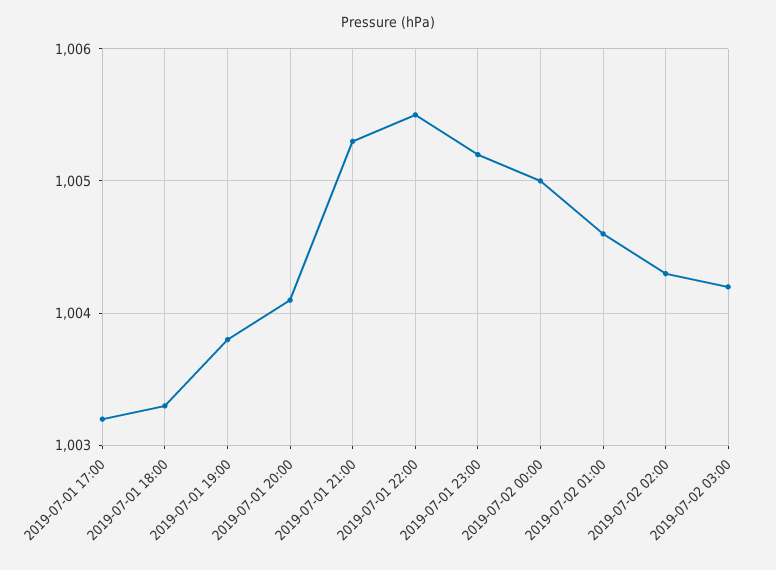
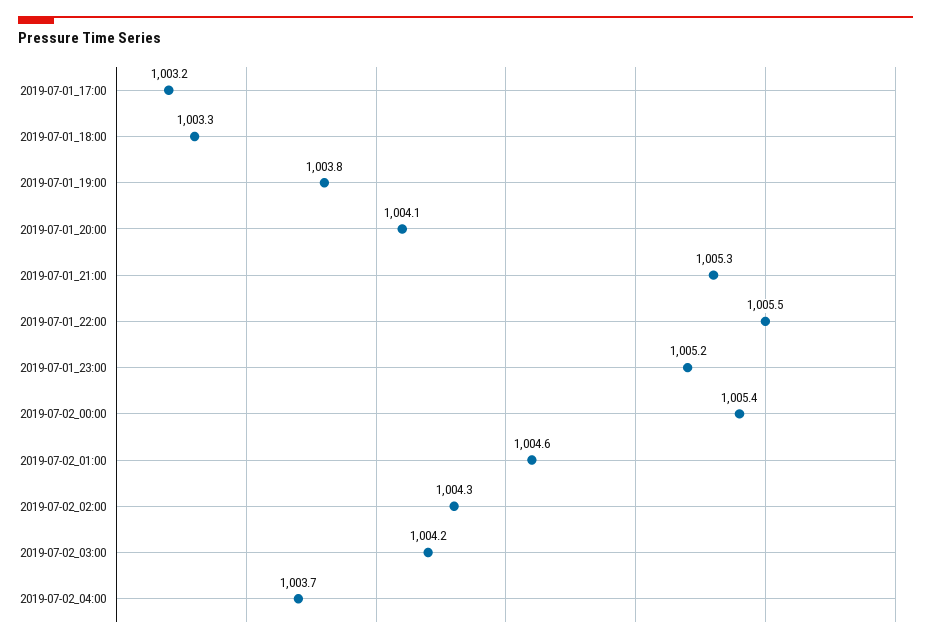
2019-07-02 00:00: 1005 -> 1005.4
2019-07-02_04:00: none -> 1003.7

